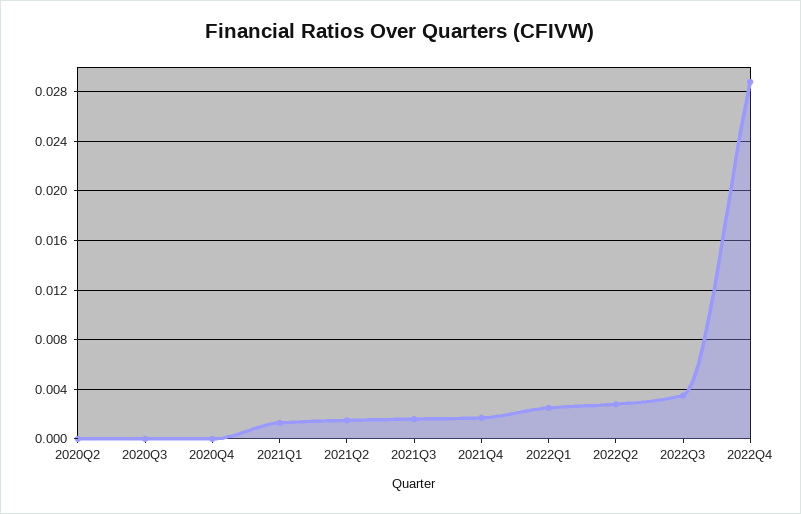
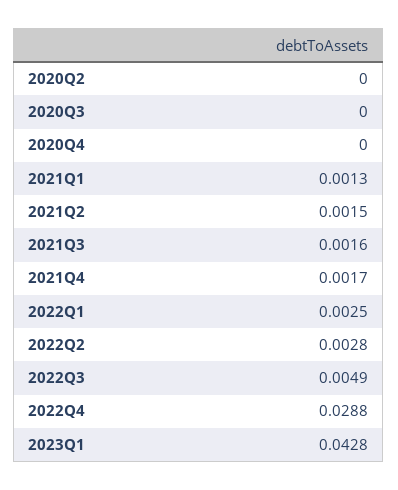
2022Q3: 0.0035 -> 0.0049
2023Q1: none -> 0.0428

